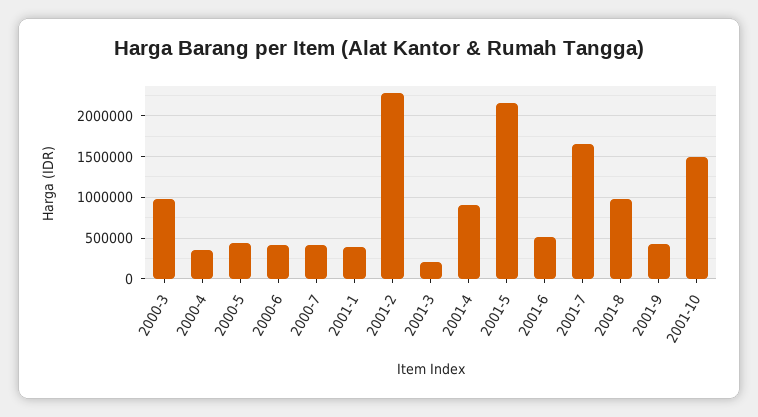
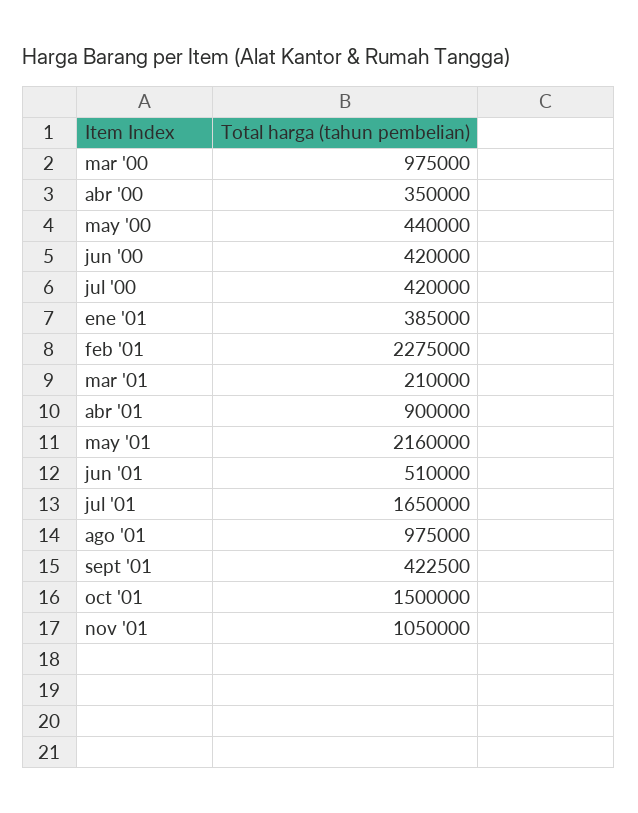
nov '01: none -> 1050000

